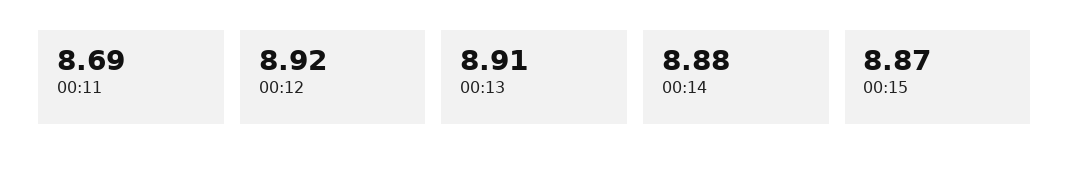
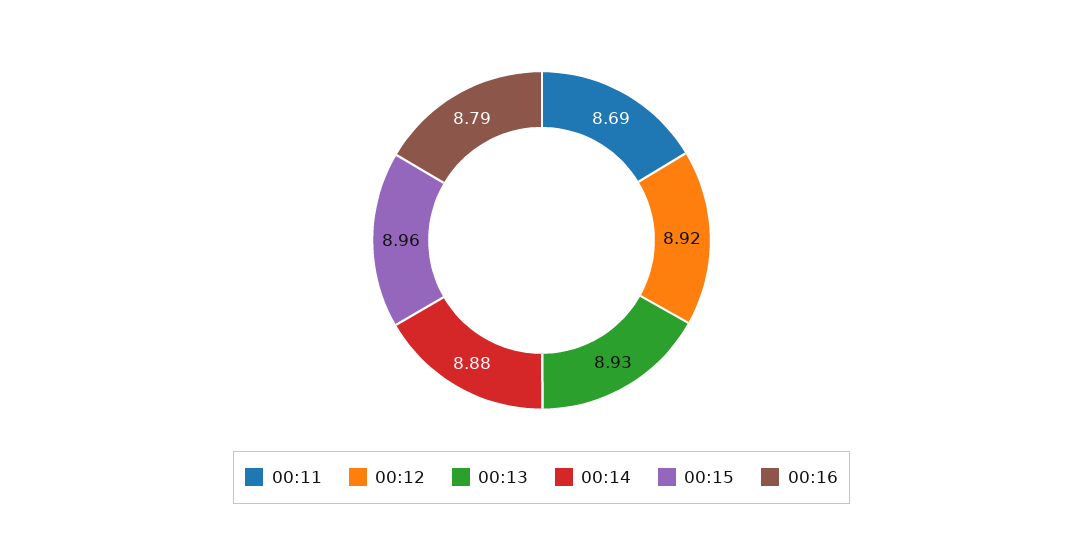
00:13: 8.91 -> 8.93
00:15: 8.87 -> 8.96
00:16: none -> 8.79

